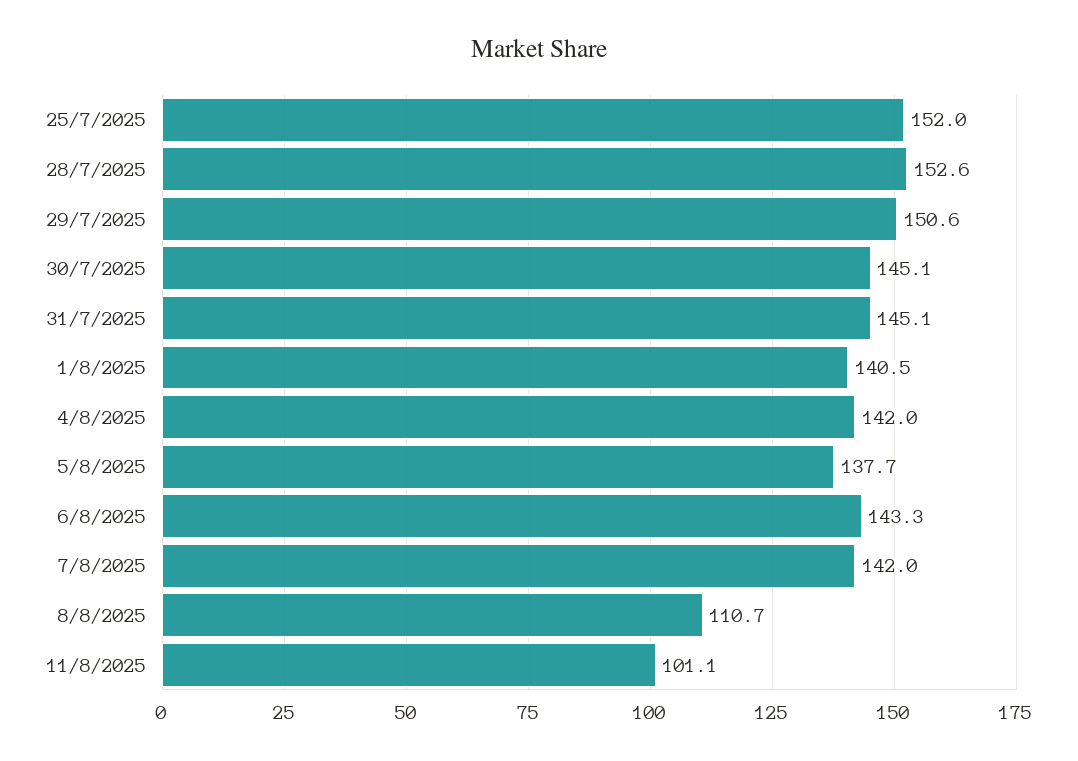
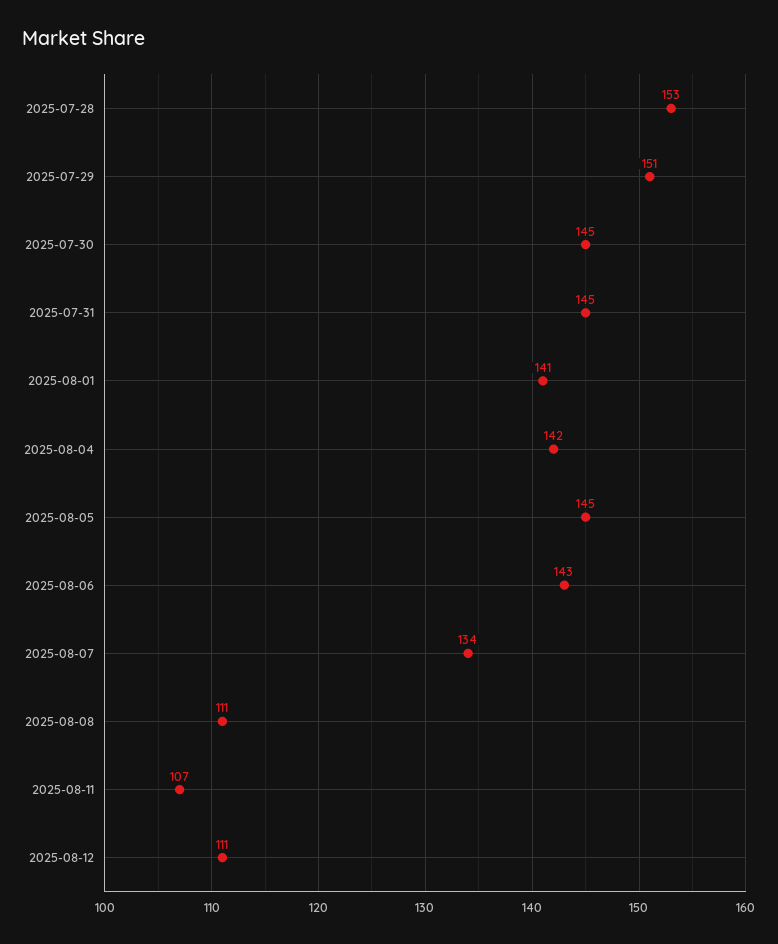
25/7/2025: 152 -> none
5/8/2025: 137.7 -> 145
7/8/2025: 142 -> 134
11/8/2025: 101.1 -> 107
2025-08-12: none -> 111

